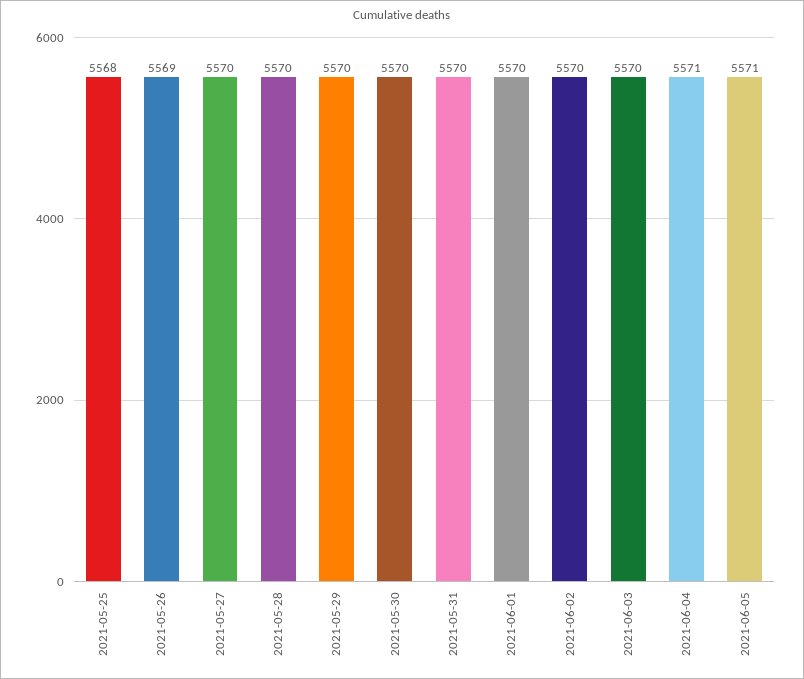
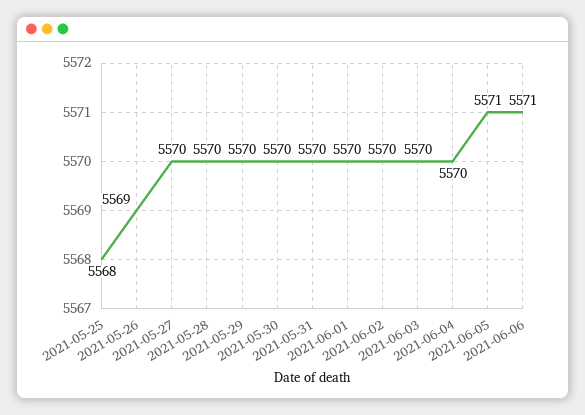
2021-06-04: 5571 -> 5570
2021-06-06: none -> 5571

